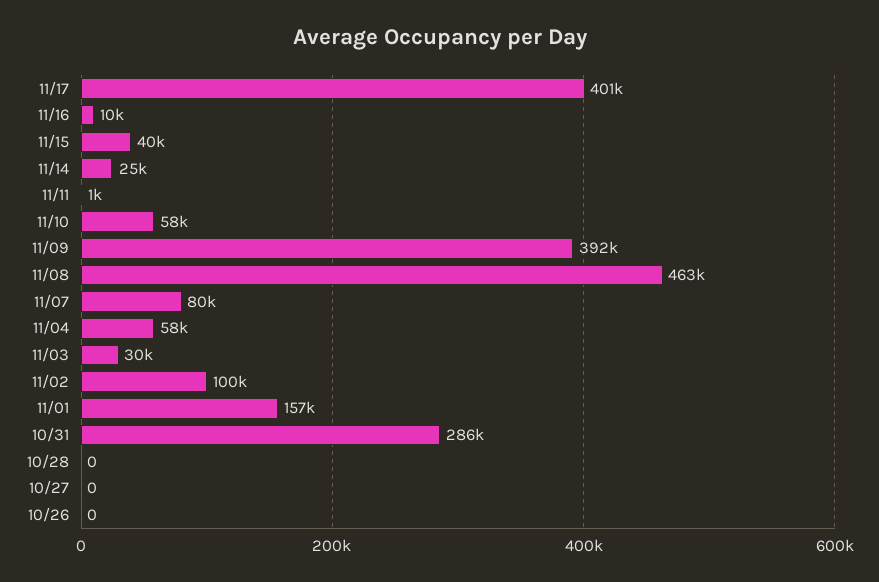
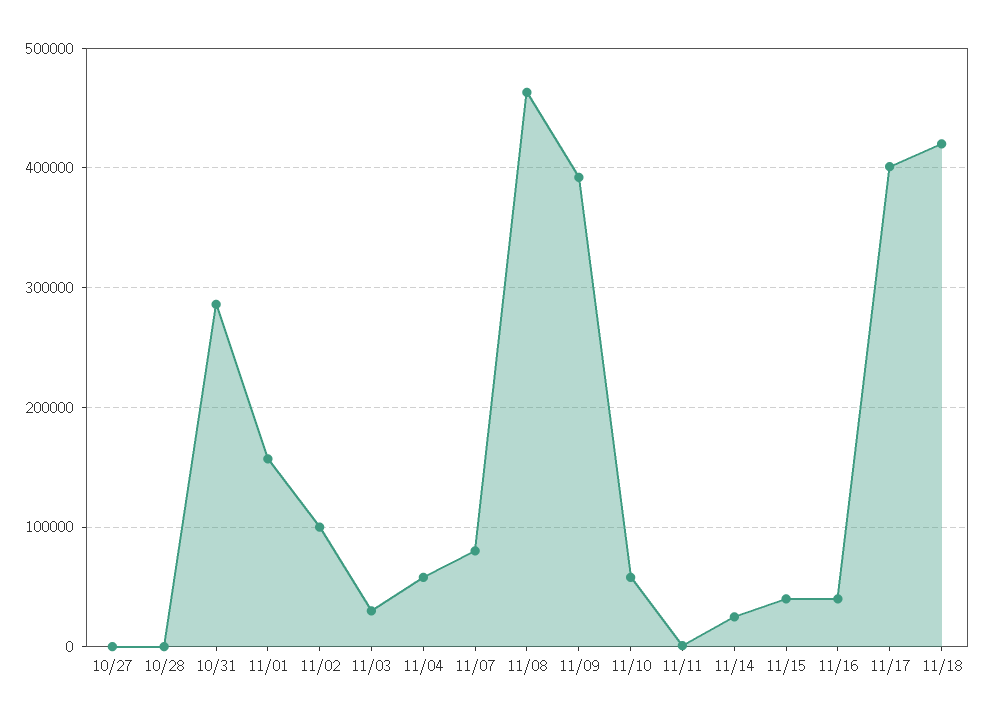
11/16: 10000 -> 40000
10/26: 0 -> none
11/18: none -> 420000

